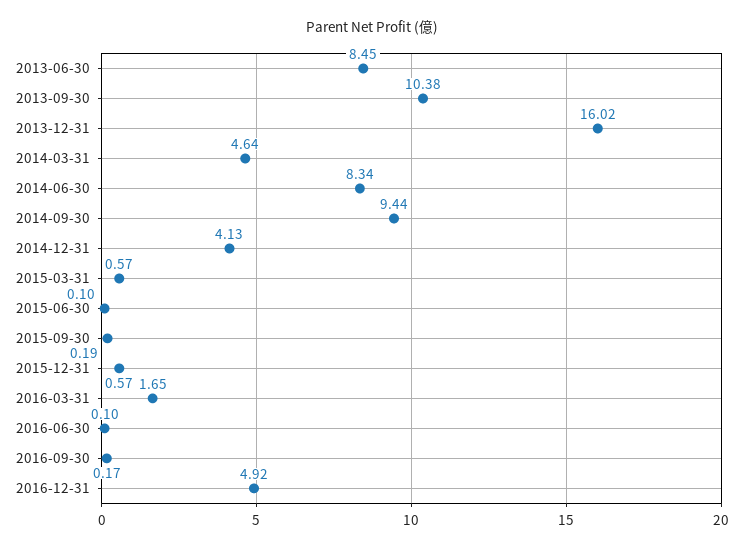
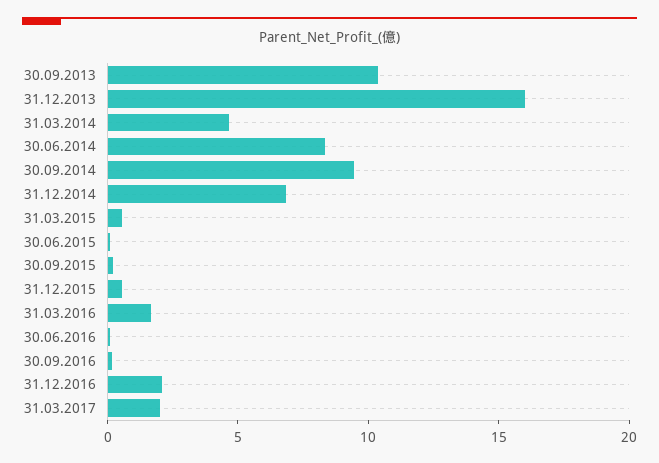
2013-06-30: 8.45 -> none
2014-12-31: 4.13 -> 7
2016-12-31: 4.92 -> 2
31.03.2017: none -> 2

